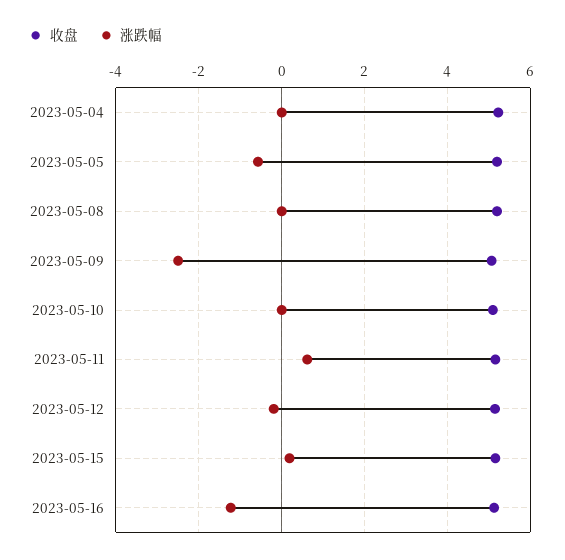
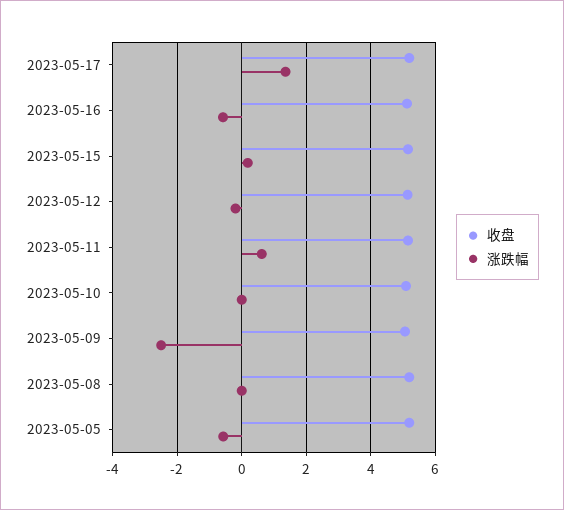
收盘, 2023-05-04: 5.2 -> none
涨跌幅, 2023-05-04: 0 -> none
涨跌幅, 2023-05-16: -1.2 -> -0.6
收盘, 2023-05-17: none -> 5.2
涨跌幅, 2023-05-17: none -> 1.4

